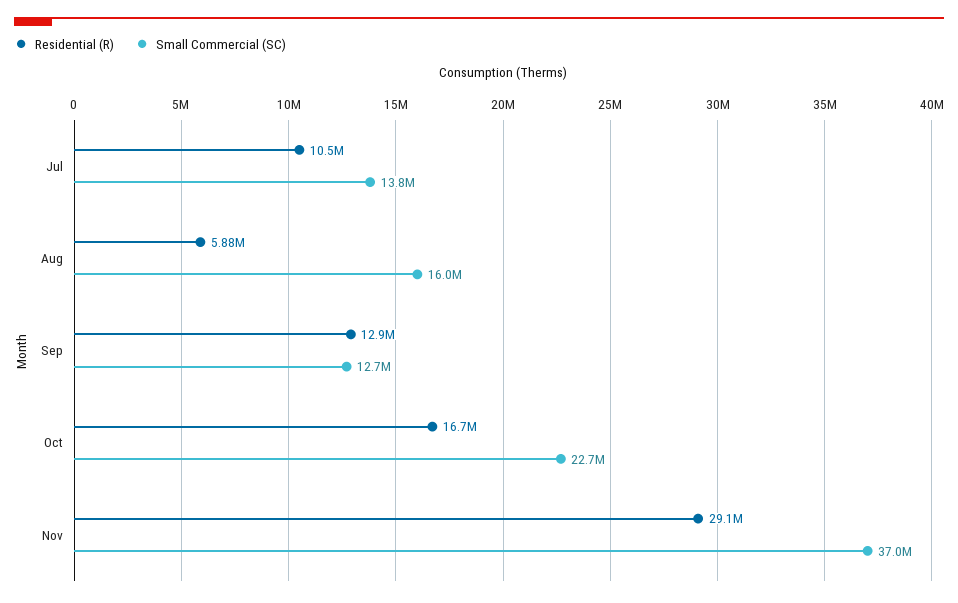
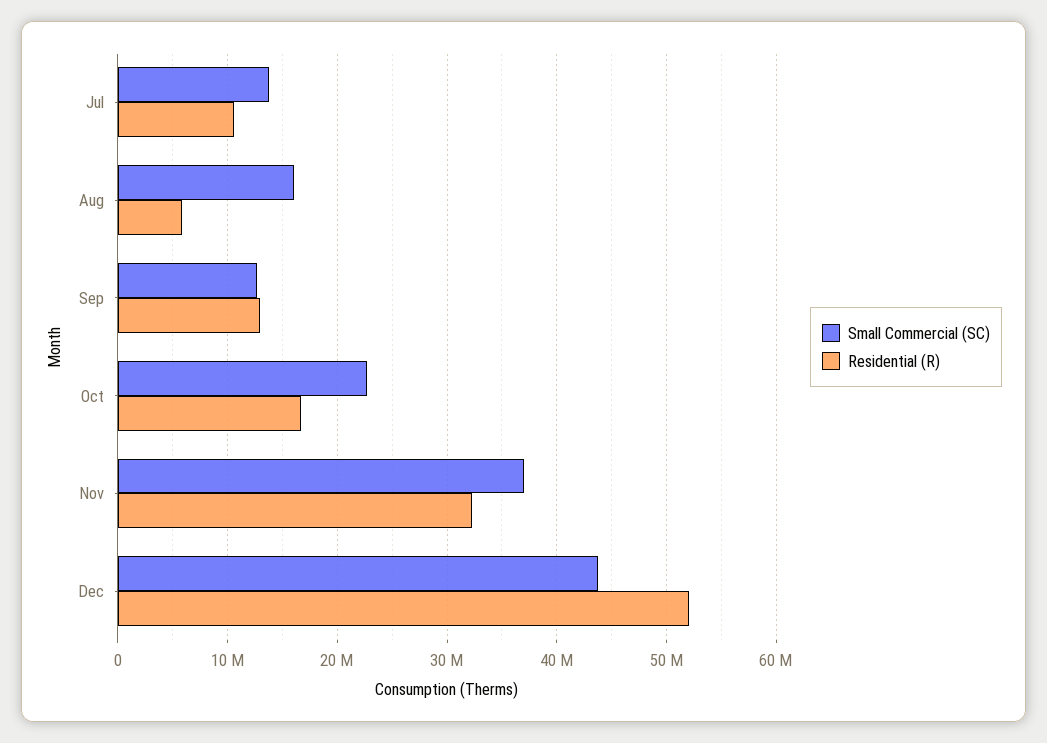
Residential (R), Nov: 29100000 -> 32000000
Small Commercial (SC), Dec: none -> 44000000
Residential (R), Dec: none -> 52000000

